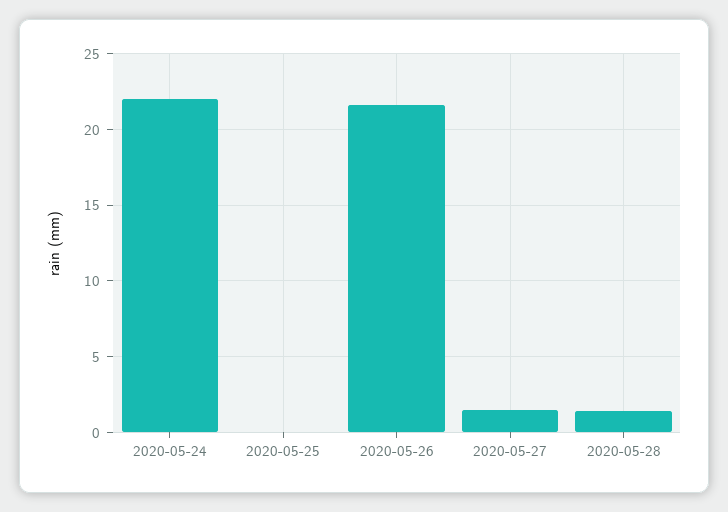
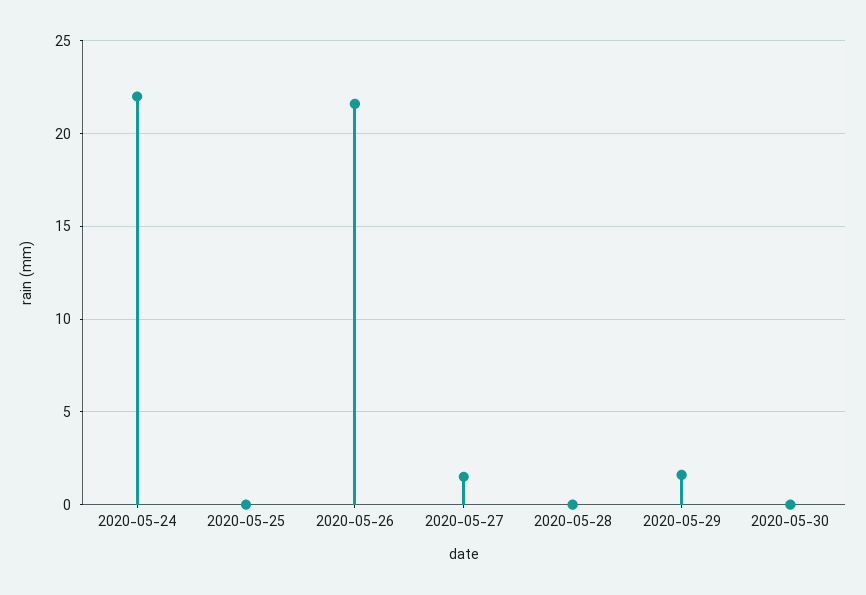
2020-05-28: 1.5 -> 0
2020-05-29: none -> 1.5
2020-05-30: none -> 0

